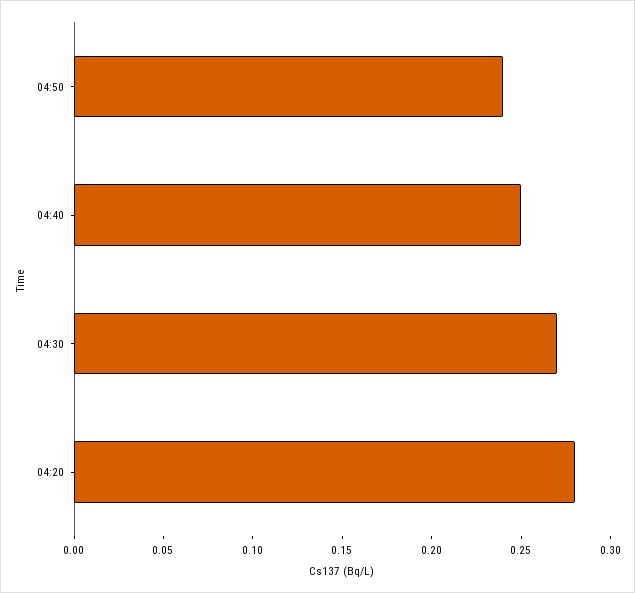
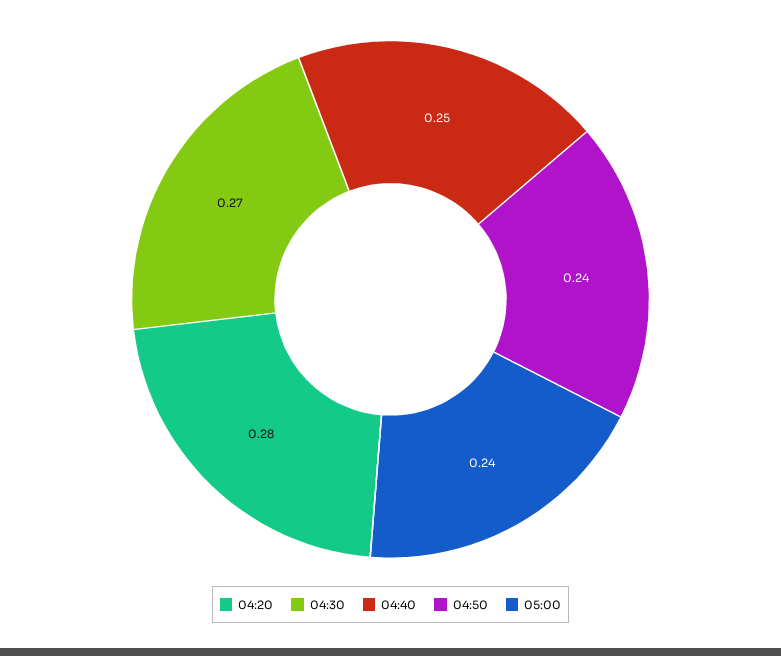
05:00: none -> 0.24

